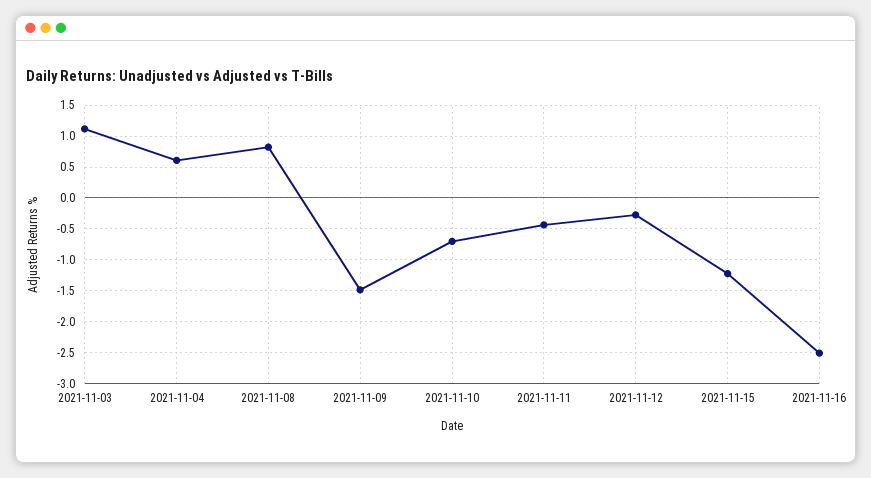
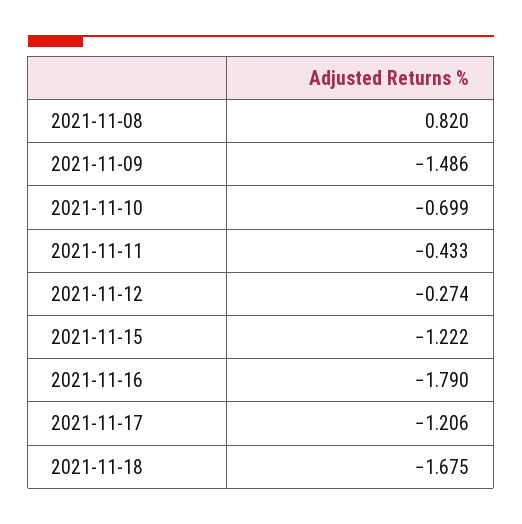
2021-11-03: 1.1 -> none
2021-11-04: 0.6 -> none
2021-11-16: -2.5 -> -1.79
2021-11-17: none -> -1.206
2021-11-18: none -> -1.675

